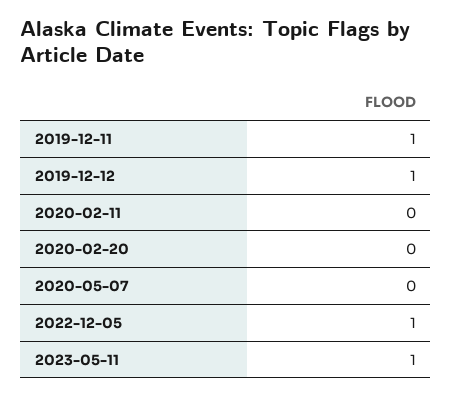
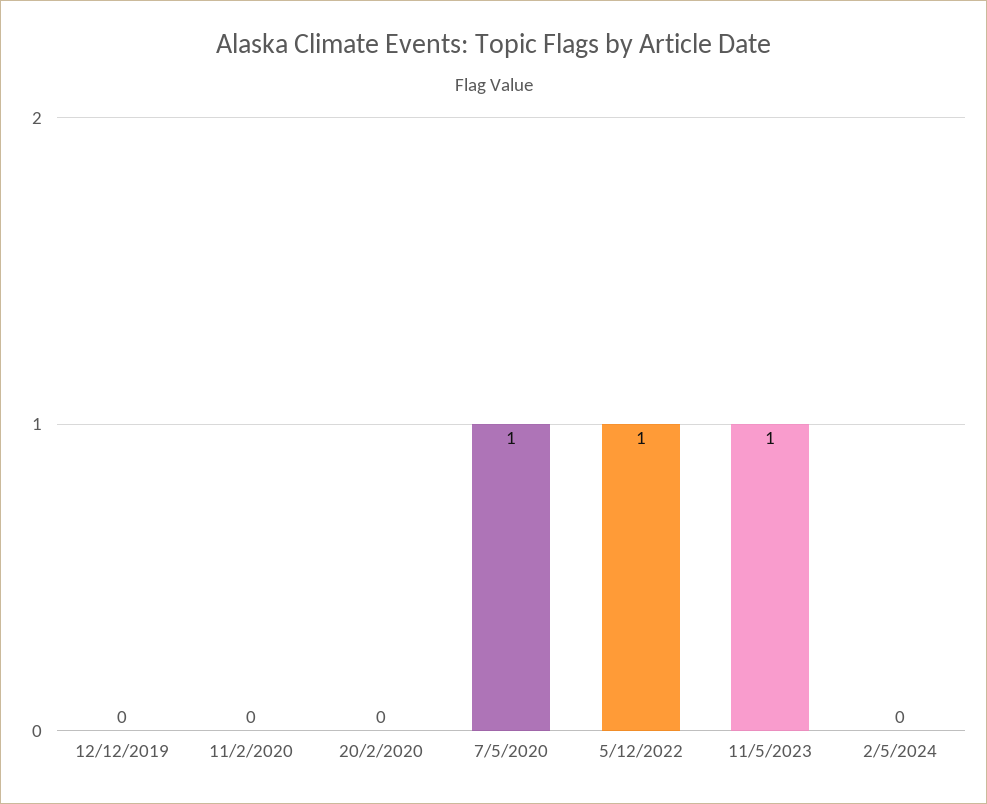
2019-12-11: 1 -> none
2019-12-12: 1 -> 0
2020-05-07: 0 -> 1
2/5/2024: none -> 0

